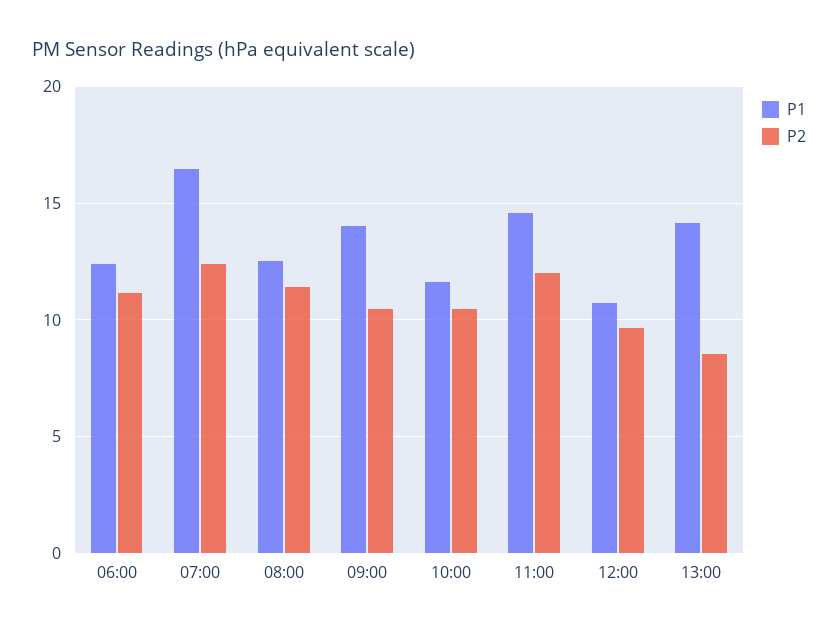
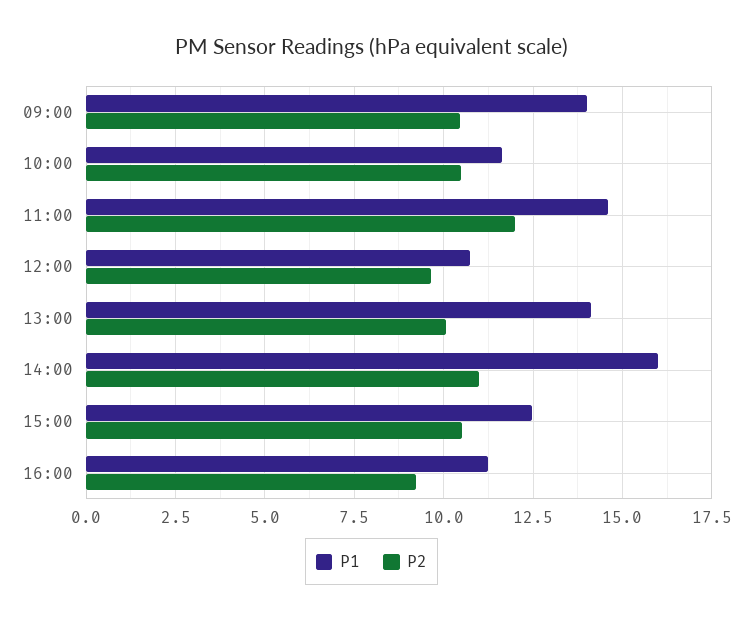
P1, 06:00: 12.5 -> none
P2, 06:00: 11 -> none
P1, 07:00: 16.5 -> none
P2, 07:00: 12.5 -> none
P1, 08:00: 12.5 -> none
P2, 08:00: 11.5 -> none
P2, 13:00: 8.5 -> 10
P1, 14:00: none -> 16
P2, 14:00: none -> 11
P1, 15:00: none -> 12.5
P2, 15:00: none -> 10.5
P1, 16:00: none -> 11.25
P2, 16:00: none -> 9.25

